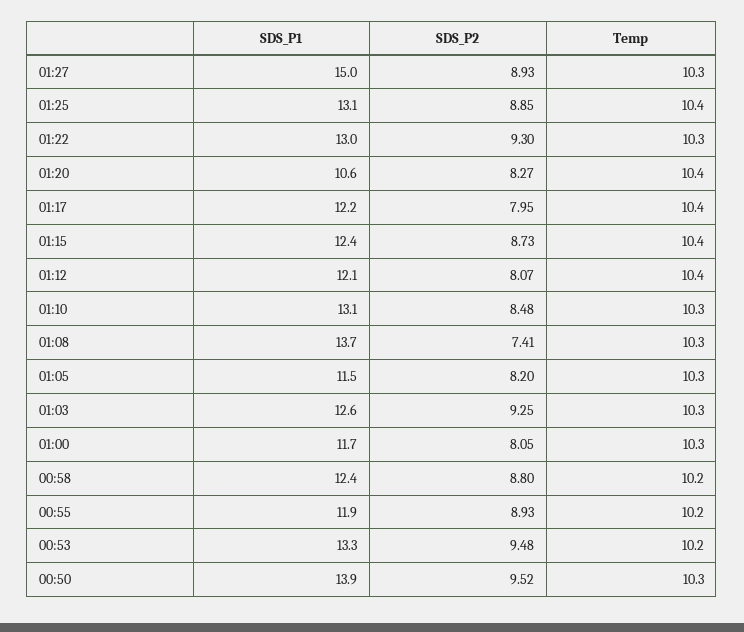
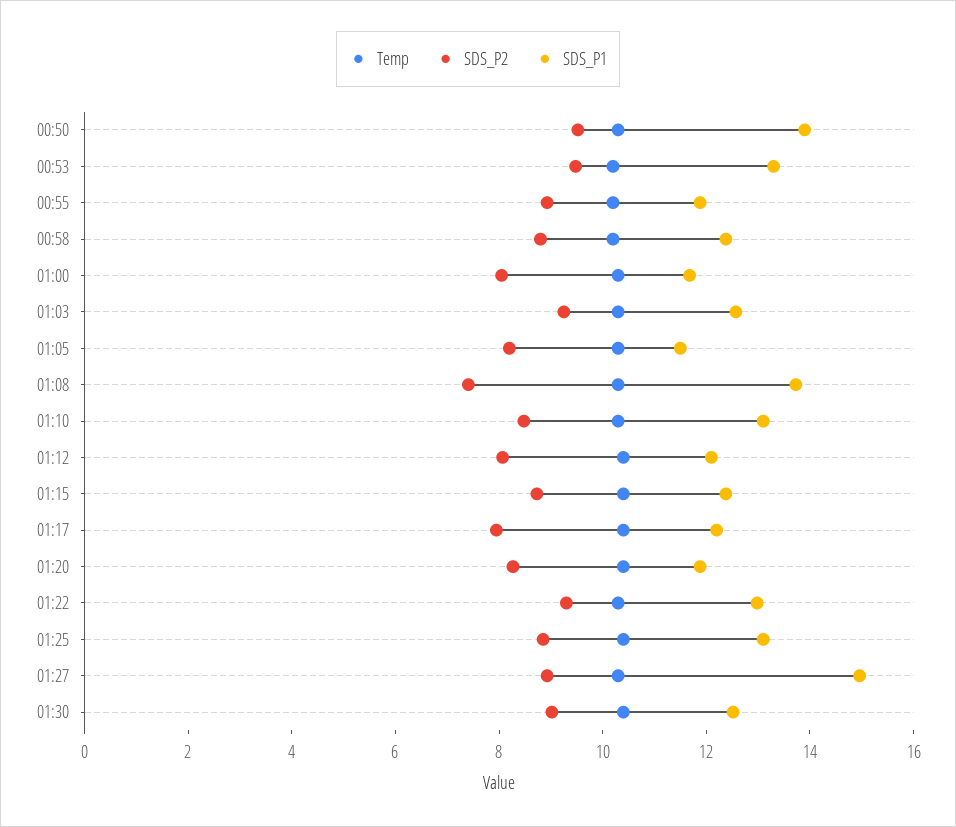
SDS_P1, 01:20: 10.6 -> 12
Temp, 01:30: none -> 10.5
SDS_P2, 01:30: none -> 9
SDS_P1, 01:30: none -> 12.5

